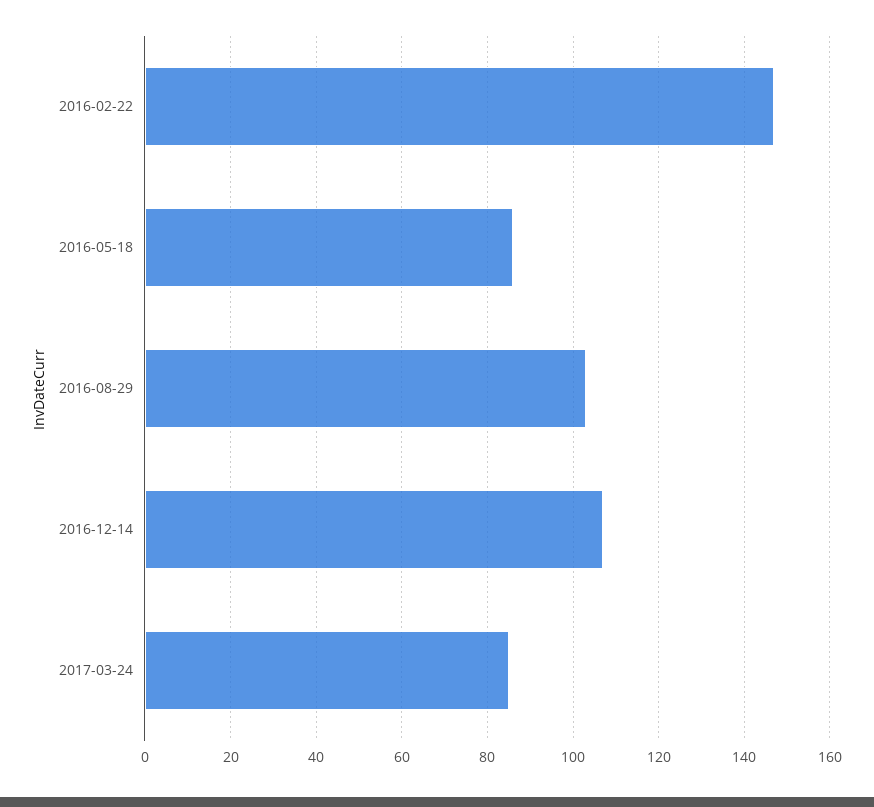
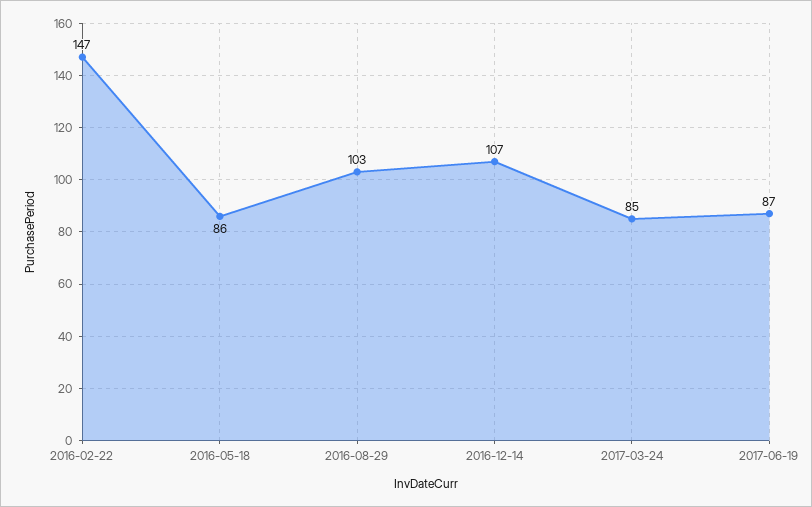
2017-06-19: none -> 87

